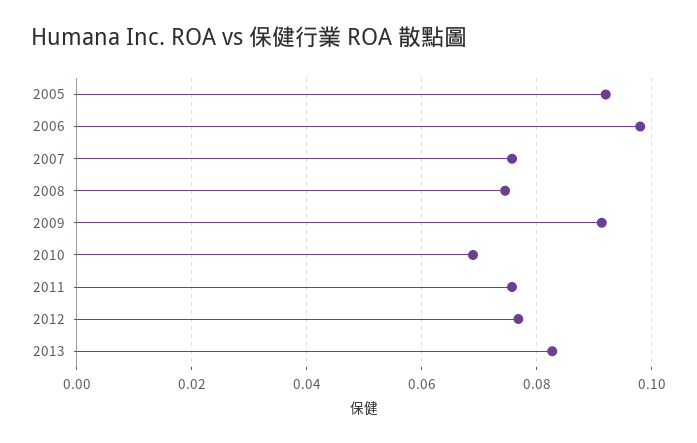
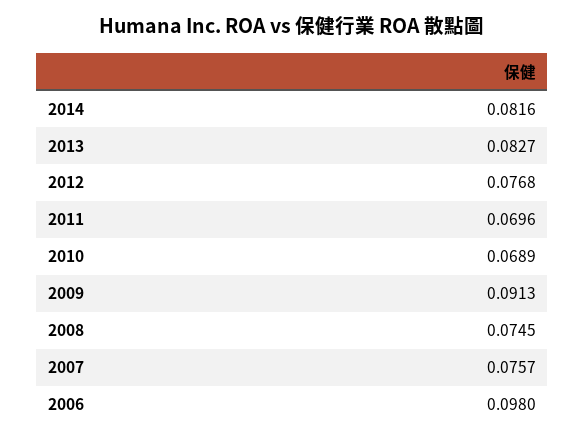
2005: 0.092 -> none
2011: 0.076 -> 0.0696
2014: none -> 0.0816

